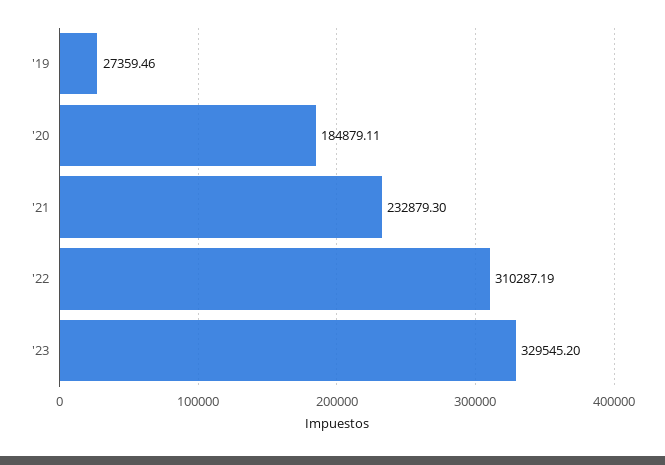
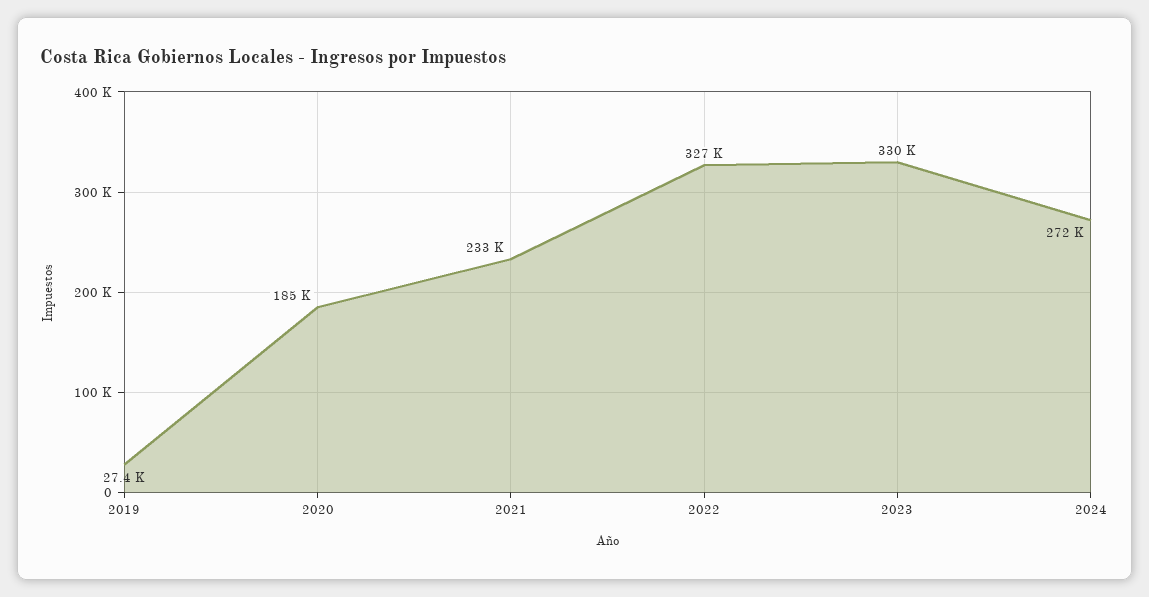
'22: 310287.19 -> 327000
2024: none -> 272000

